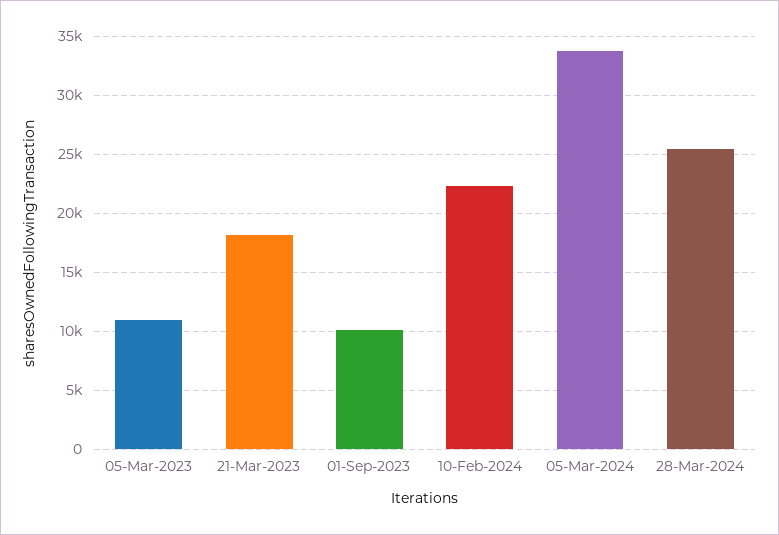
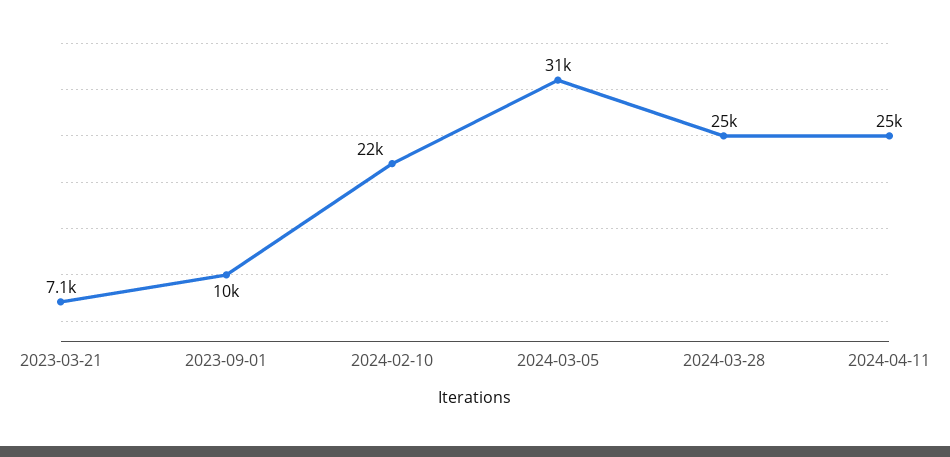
05-Mar-2023: 11000 -> none
21-Mar-2023: 18000 -> 7100
05-Mar-2024: 34000 -> 31000
2024-04-11: none -> 25000

